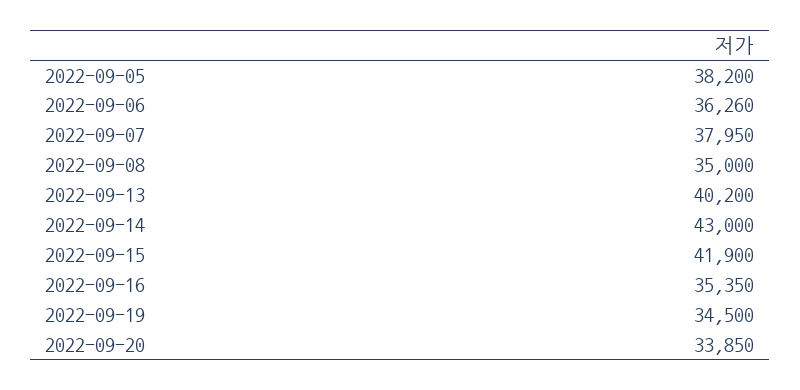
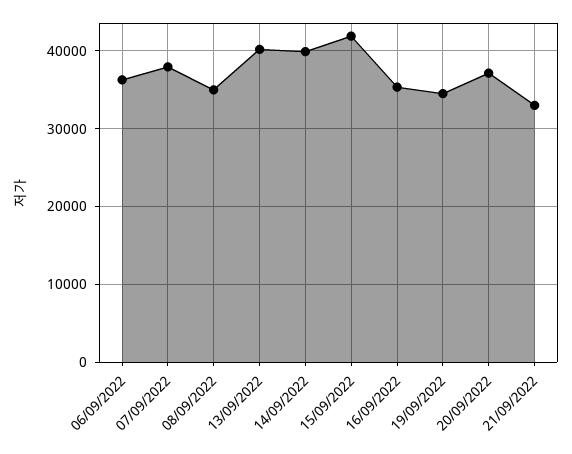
2022-09-05: 38200 -> none
2022-09-14: 43000 -> 40000
2022-09-20: 33850 -> 37000
21/09/2022: none -> 33000

